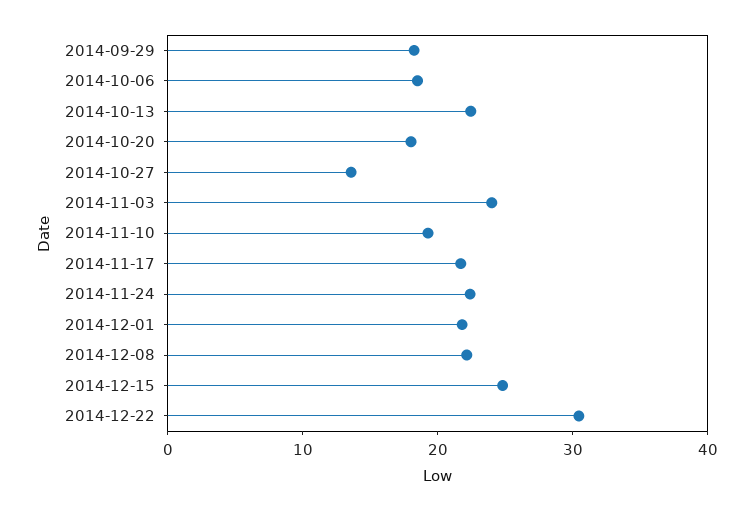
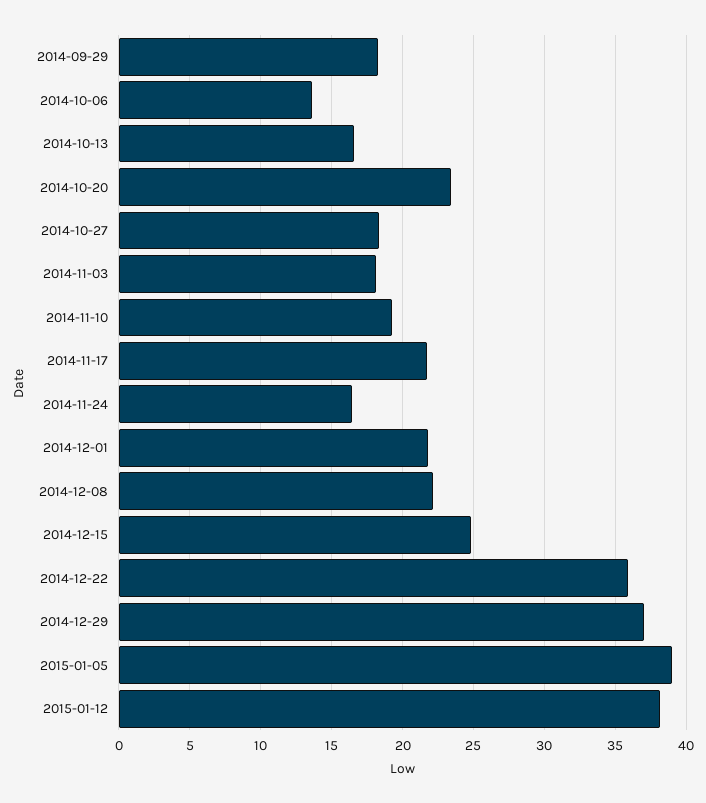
2014-10-06: 18 -> 13.5
2014-10-13: 22 -> 16.5
2014-10-20: 18 -> 23.5
2014-10-27: 14 -> 18.5
2014-11-03: 24 -> 18
2014-11-24: 22 -> 16.5
2014-12-22: 30 -> 36
2014-12-29: none -> 37
2015-01-05: none -> 39
2015-01-12: none -> 38

